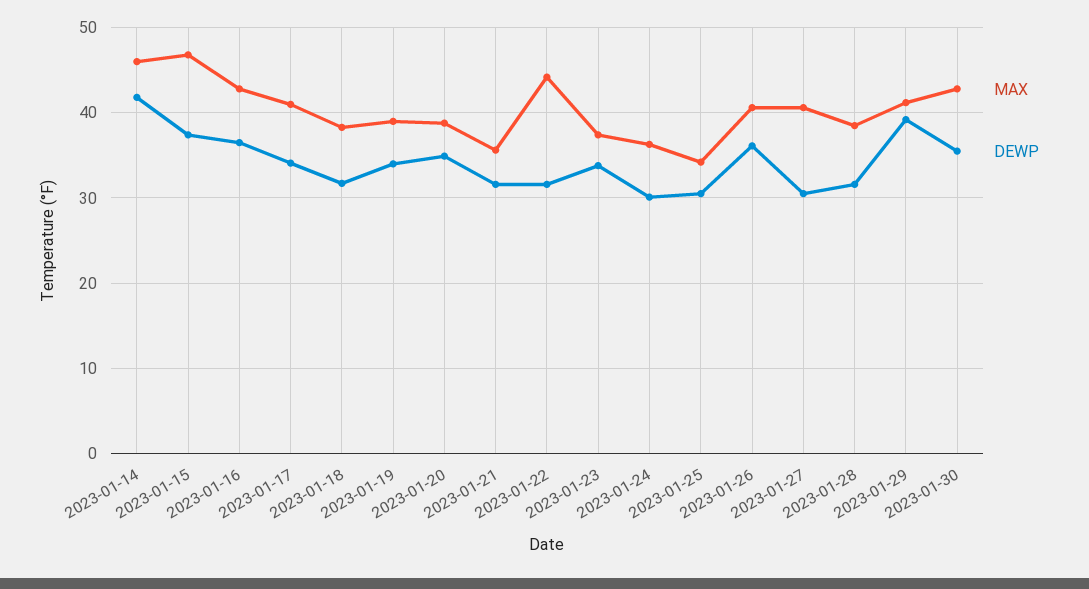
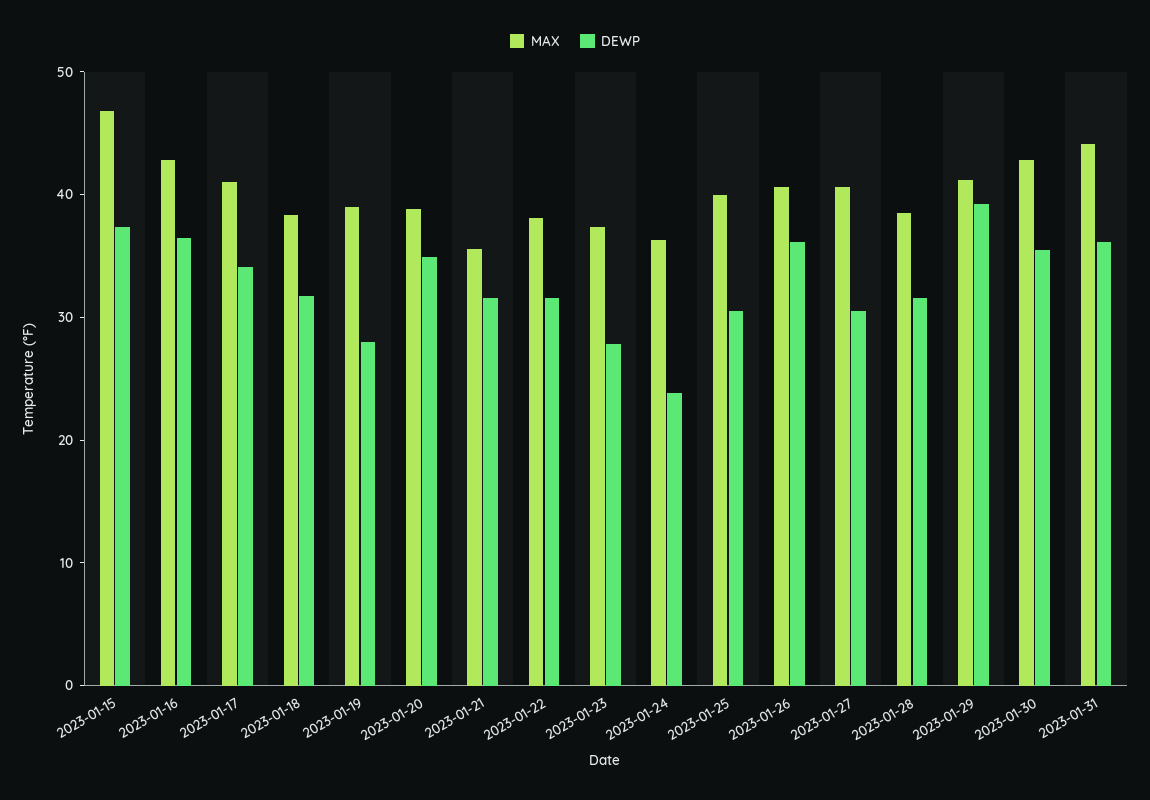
MAX, 2023-01-14: 46 -> none
DEWP, 2023-01-14: 42 -> none
DEWP, 2023-01-19: 34 -> 28
MAX, 2023-01-22: 44 -> 38
DEWP, 2023-01-23: 34 -> 28
DEWP, 2023-01-24: 30 -> 24
MAX, 2023-01-25: 34 -> 40
MAX, 2023-01-31: none -> 44
DEWP, 2023-01-31: none -> 36

